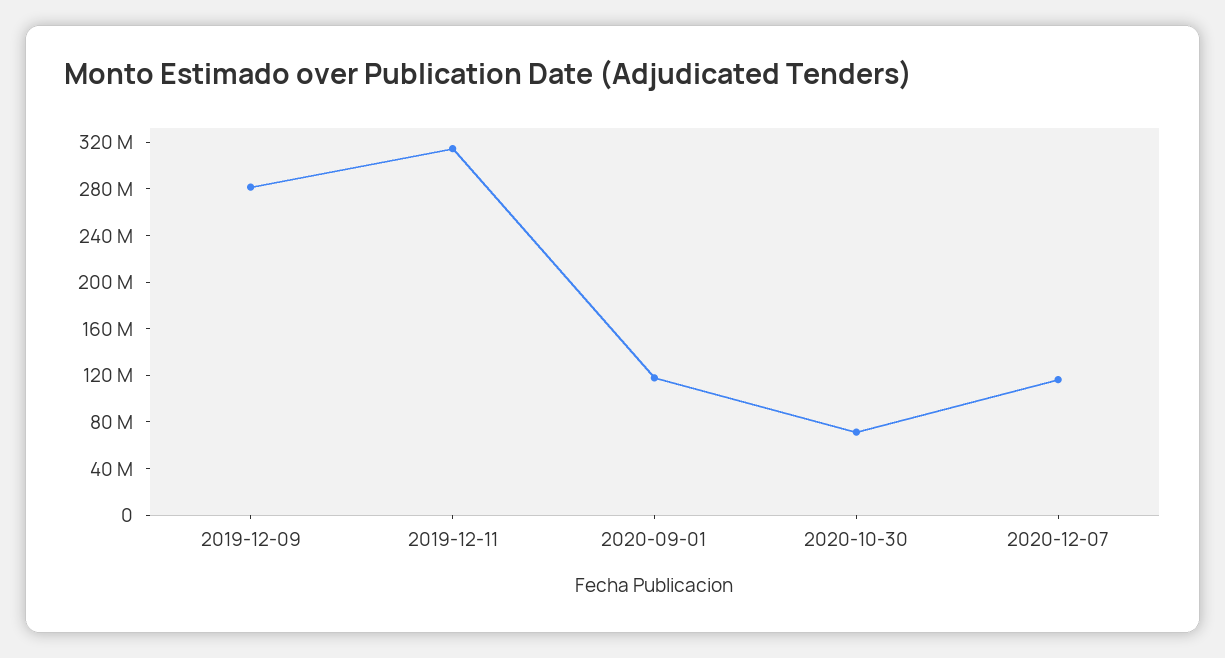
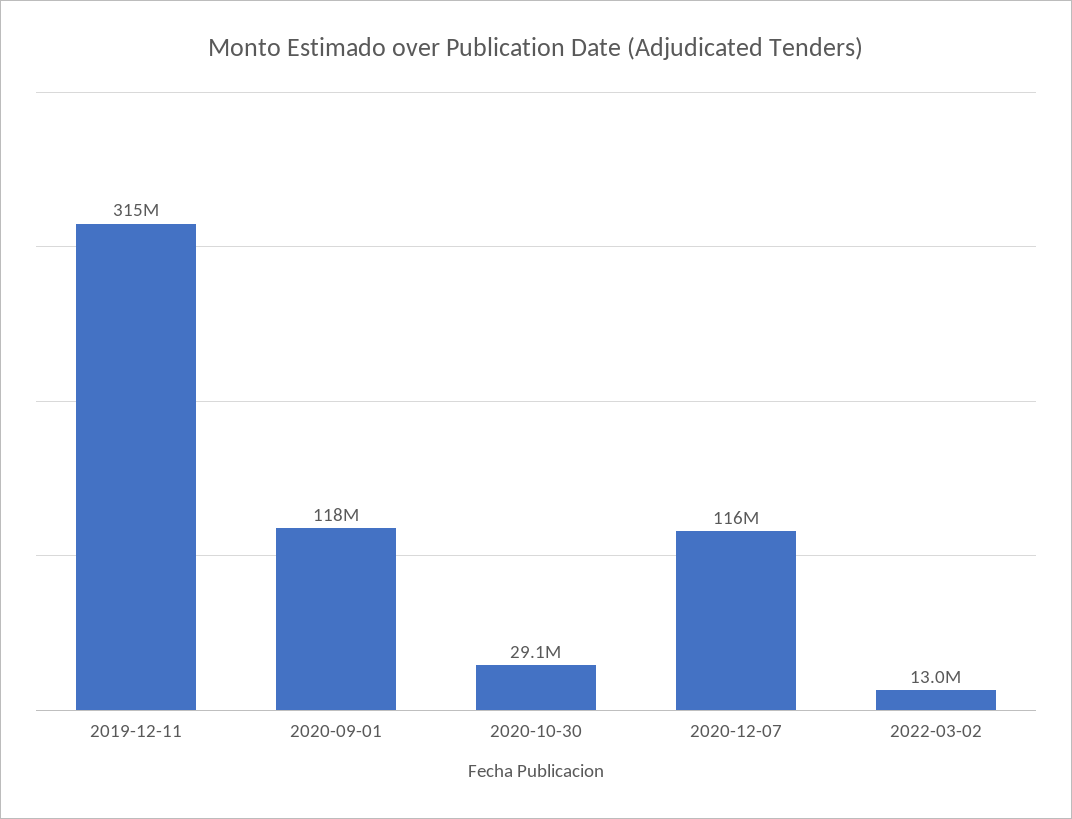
2019-12-09: 280000000 -> none
2020-10-30: 70000000 -> 29100000
2022-03-02: none -> 13000000

